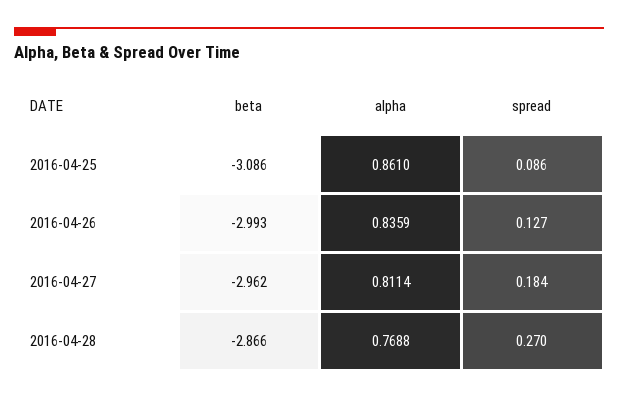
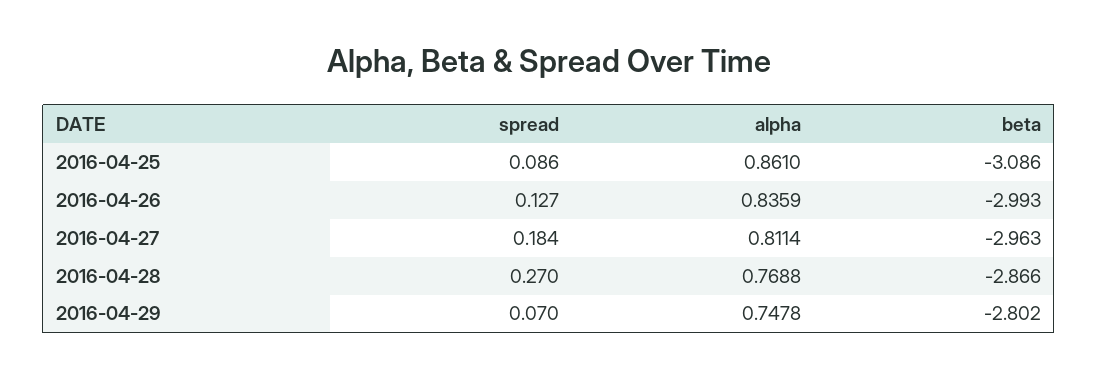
beta, 2016-04-27: -2.962 -> -2.963
spread, 2016-04-29: none -> 0.07
alpha, 2016-04-29: none -> 0.7478
beta, 2016-04-29: none -> -2.802

